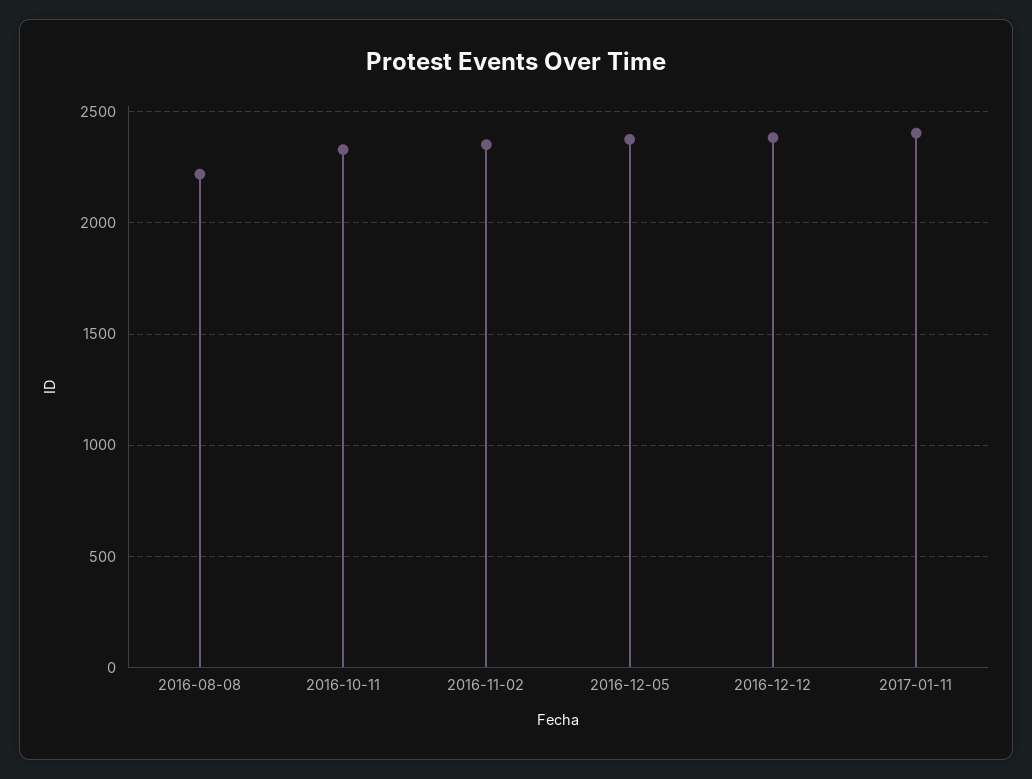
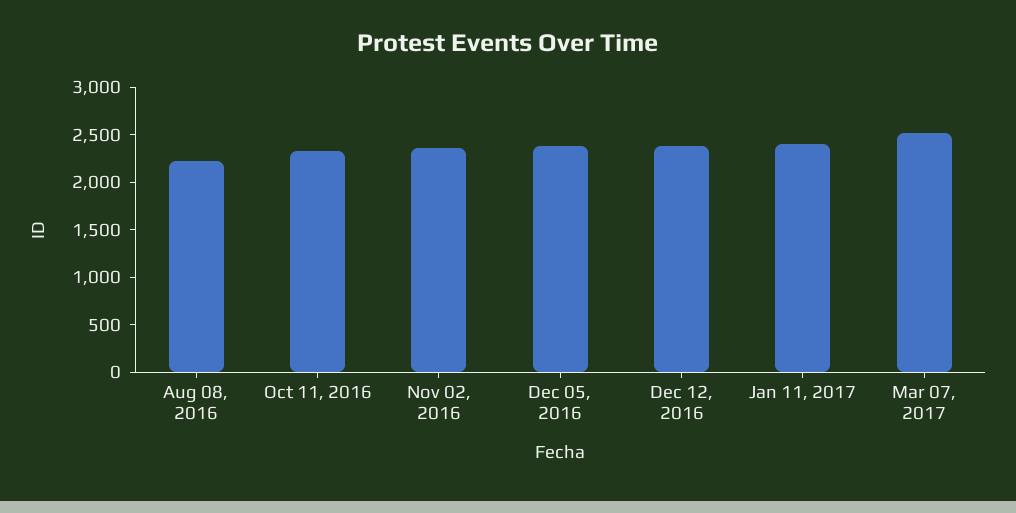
Mar 07, 2017: none -> 2500

